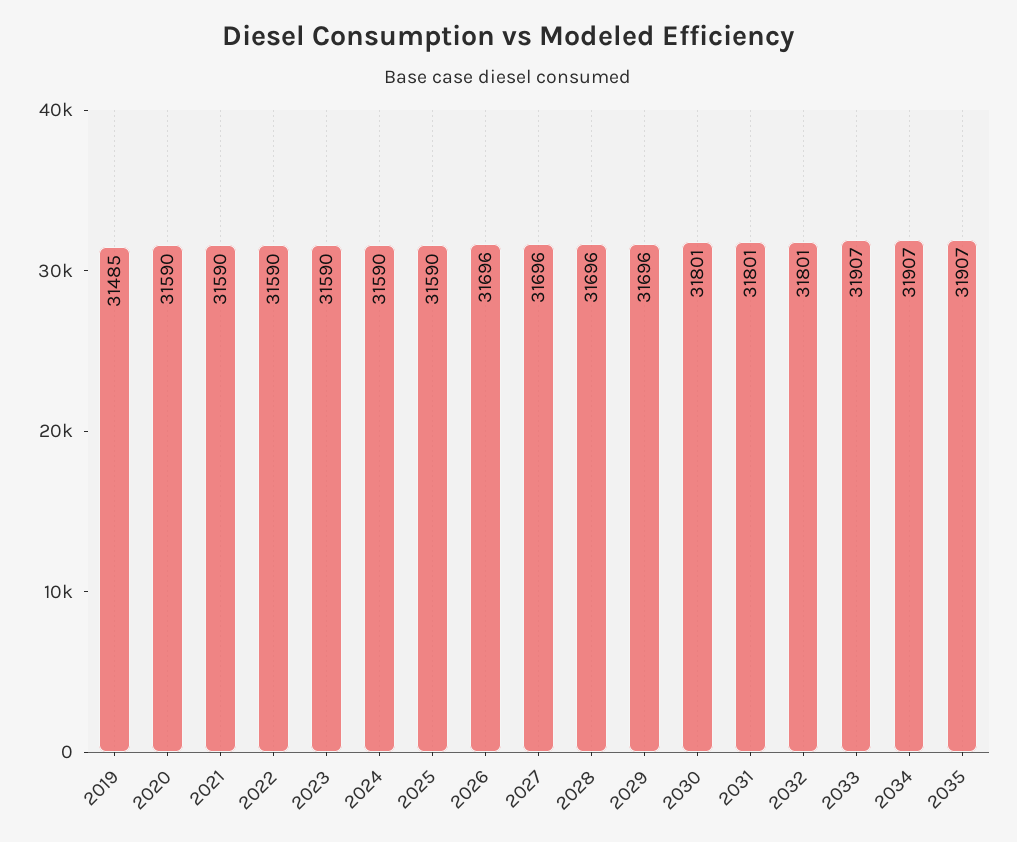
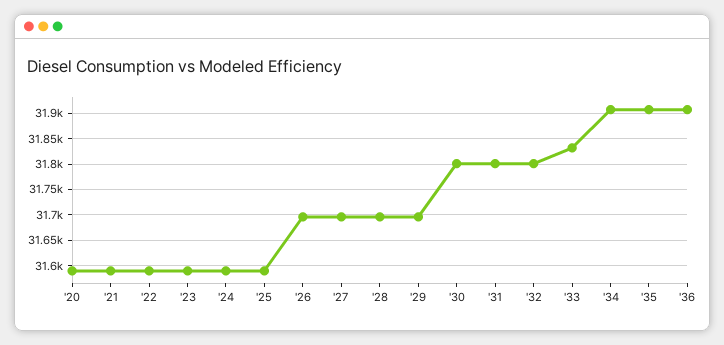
2019: 31485 -> none
2033: 31907 -> 31825
'36: none -> 31900

